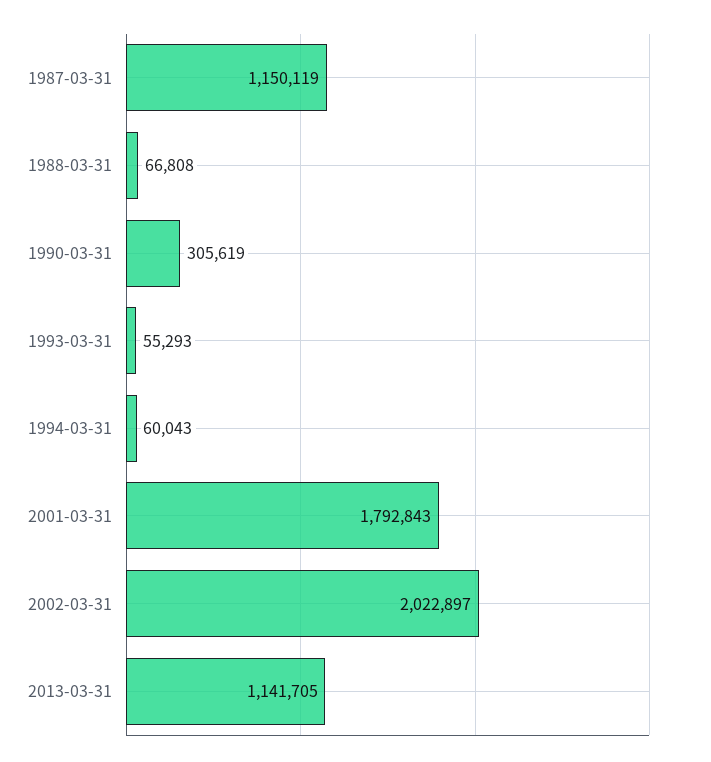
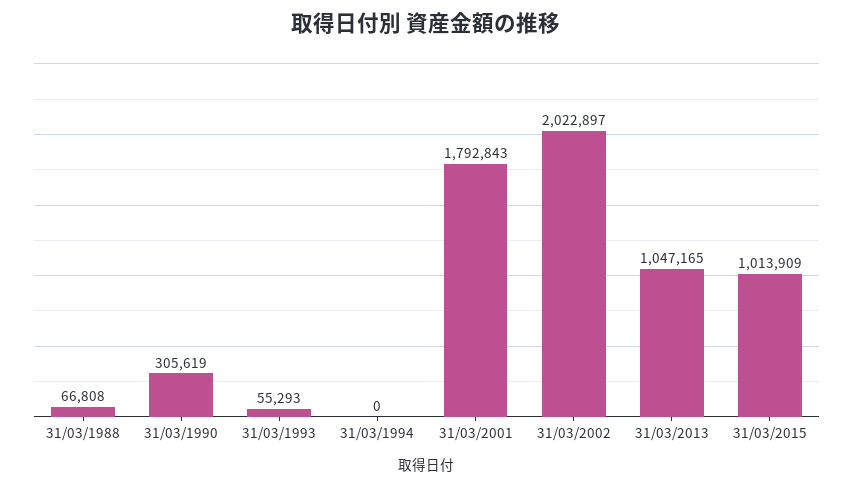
1987-03-31: 1150119 -> none
1994-03-31: 60043 -> 0
2013-03-31: 1141705 -> 1047165
31/03/2015: none -> 1013909

